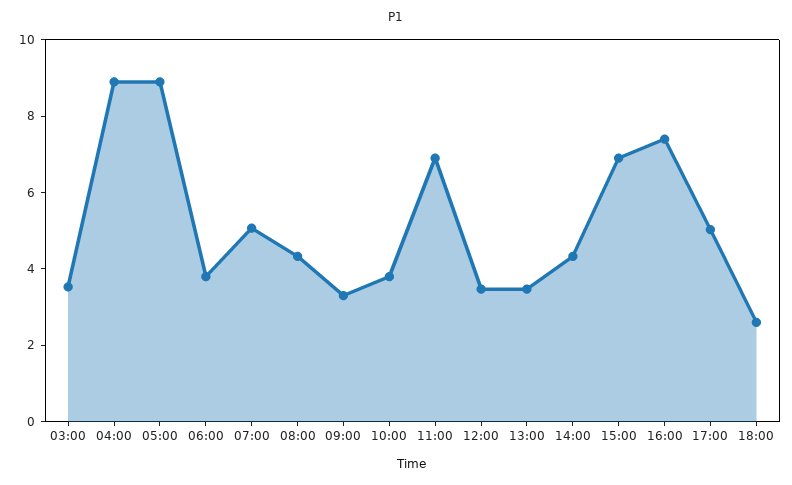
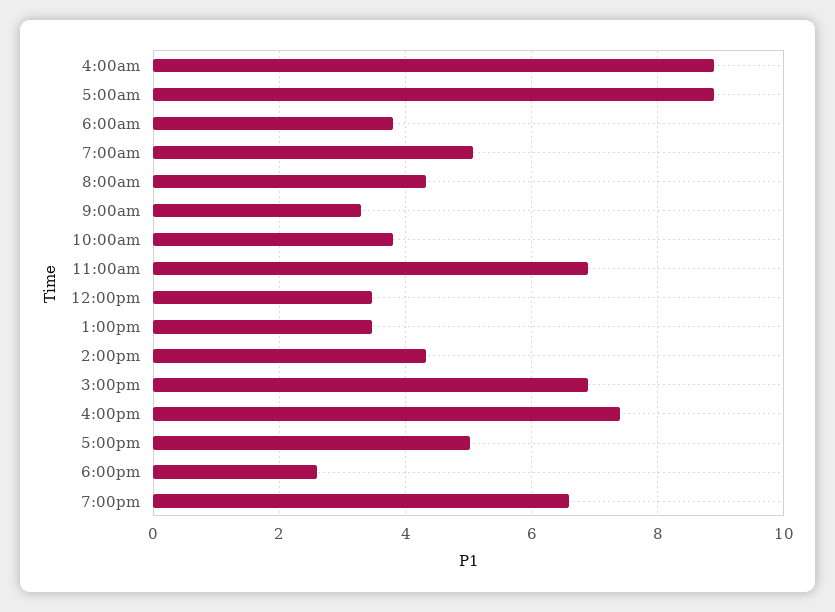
03:00: 3.5 -> none
7:00pm: none -> 6.6

